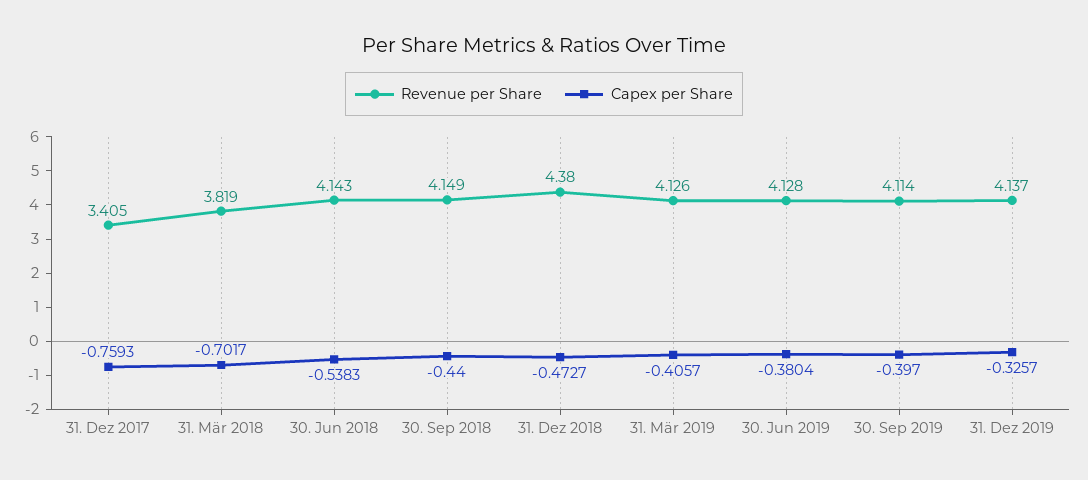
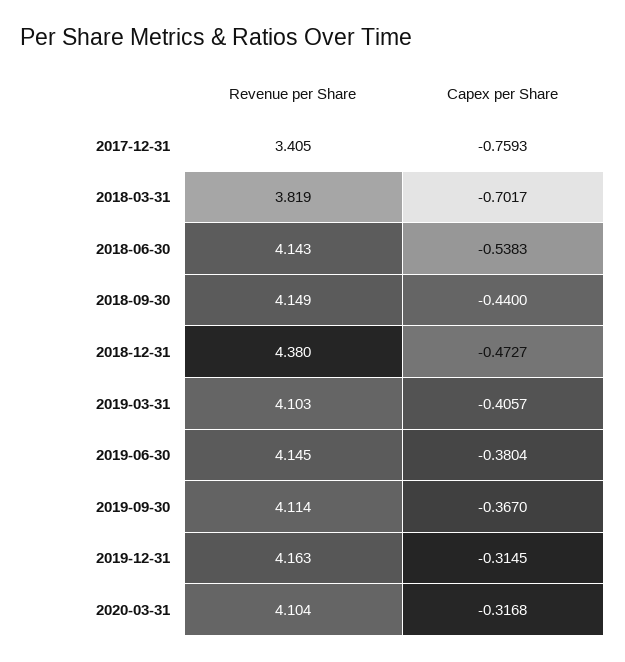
Revenue per Share, 31. Mär 2019: 4.126 -> 4.103
Revenue per Share, 30. Jun 2019: 4.128 -> 4.145
Capex per Share, 30. Sep 2019: -0.397 -> -0.367
Revenue per Share, 31. Dez 2019: 4.137 -> 4.163
Capex per Share, 31. Dez 2019: -0.3257 -> -0.3145
Revenue per Share, 2020-03-31: none -> 4.104
Capex per Share, 2020-03-31: none -> -0.3168

